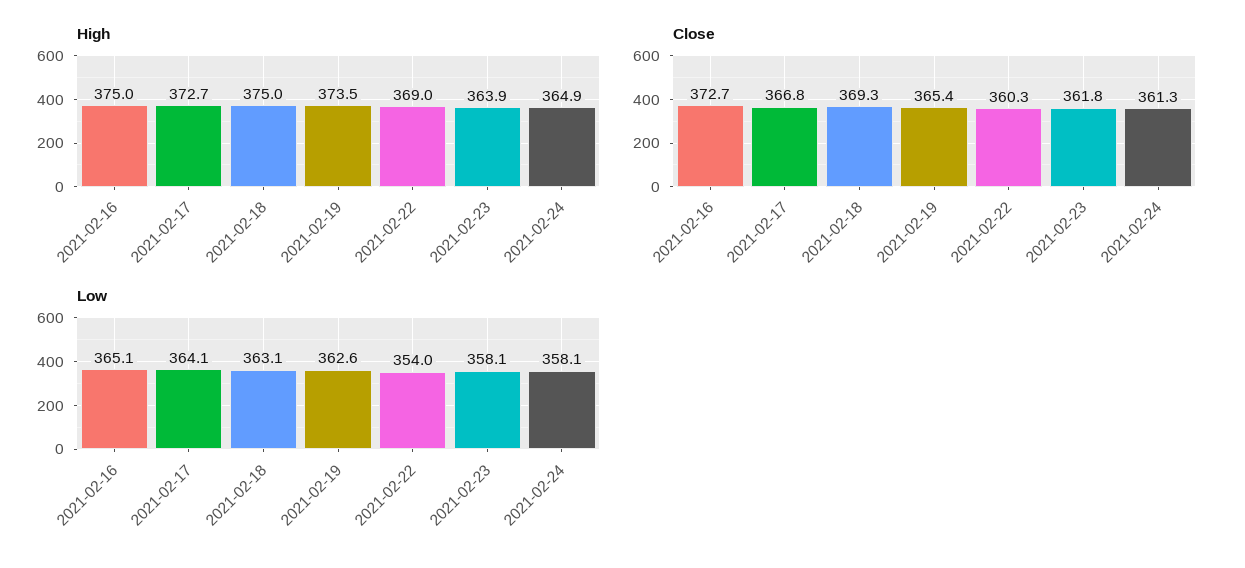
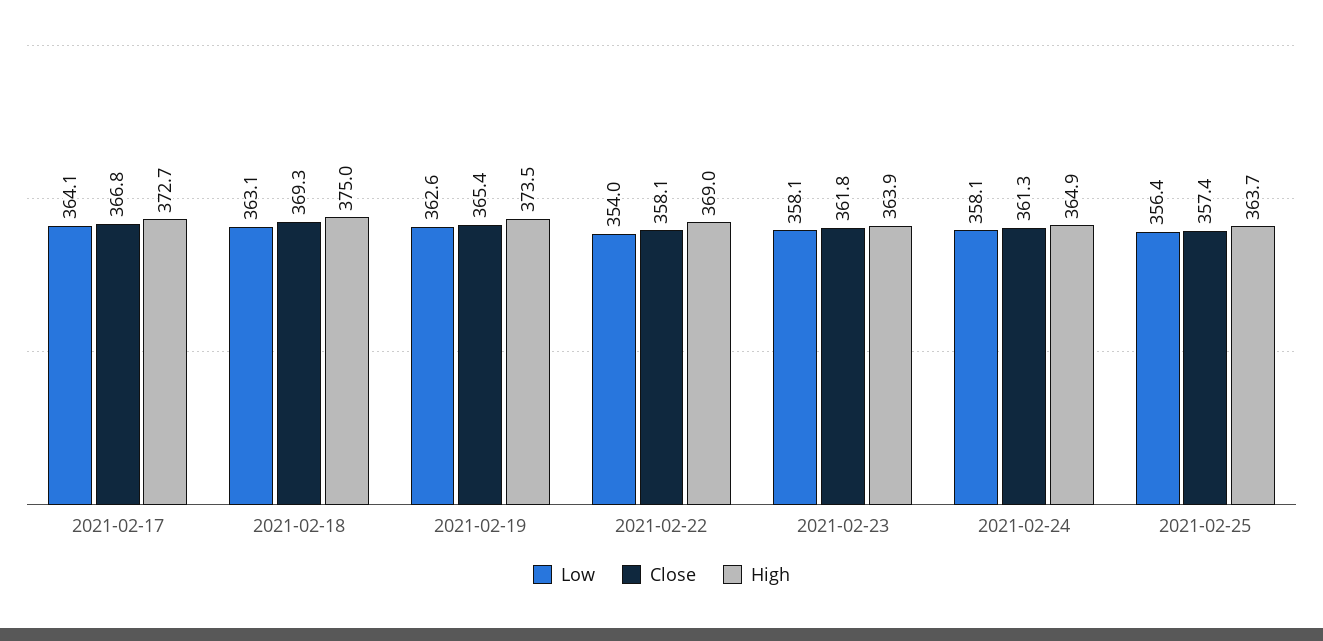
High, 2021-02-16: 375 -> none
Close, 2021-02-16: 372.7 -> none
Close, 2021-02-22: 360.3 -> 358.1
Low, 2021-02-16: 365.1 -> none
Low, 2021-02-25: none -> 356.4
Close, 2021-02-25: none -> 357.4
High, 2021-02-25: none -> 363.7

